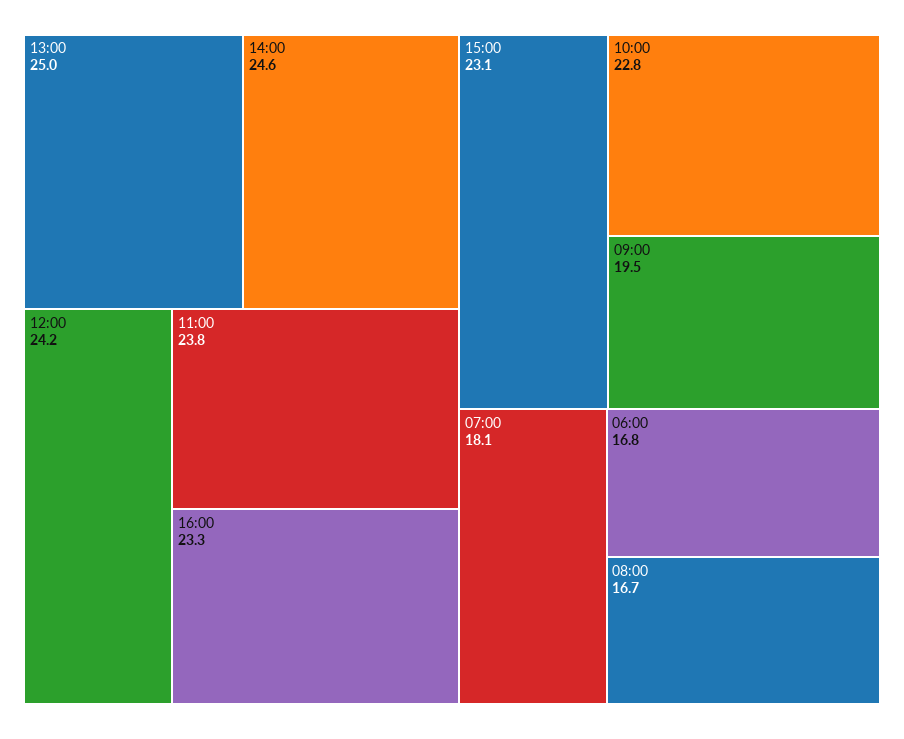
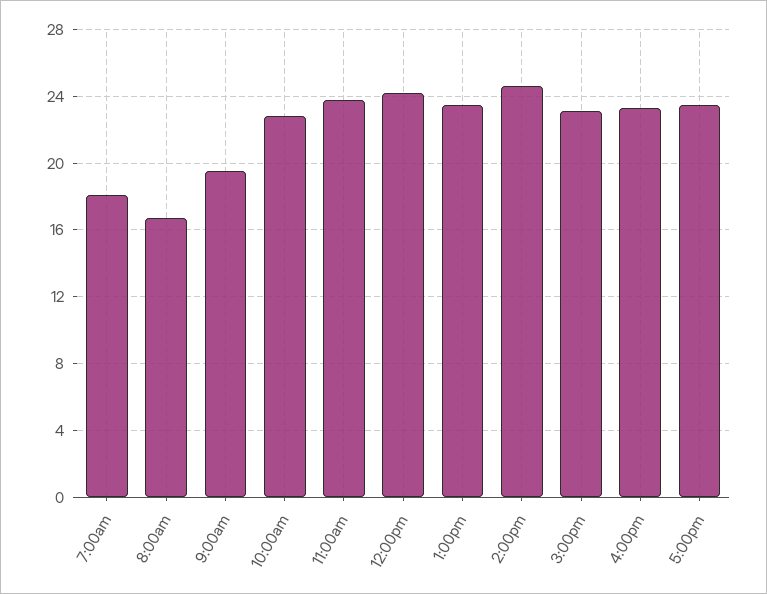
13:00: 25 -> 23.5
06:00: 16.8 -> none
5:00pm: none -> 23.5

